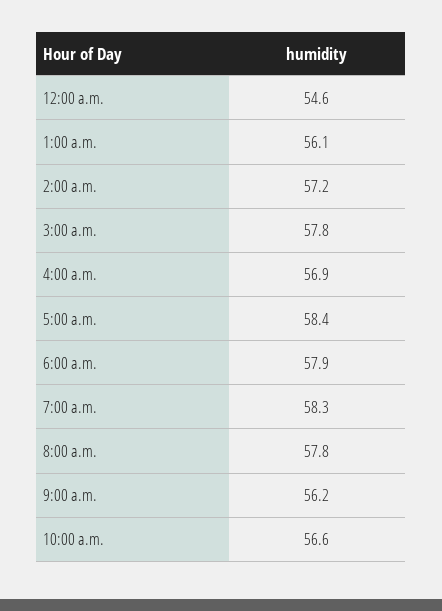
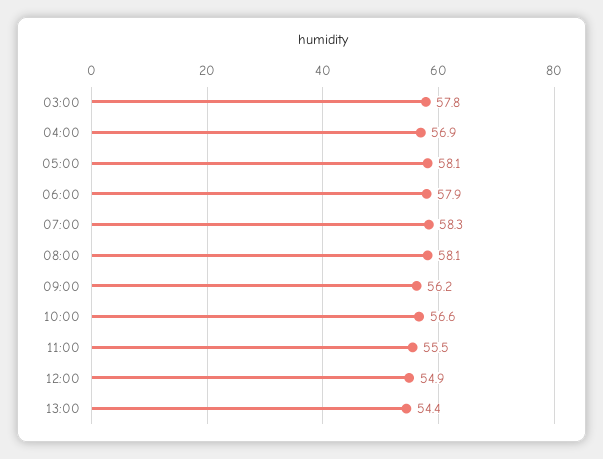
12:00 a.m.: 54.6 -> none
1:00 a.m.: 56.1 -> none
2:00 a.m.: 57.2 -> none
5:00 a.m.: 58.4 -> 58.1
8:00 a.m.: 57.8 -> 58.1
11:00: none -> 55.5
12:00: none -> 54.9
13:00: none -> 54.4

